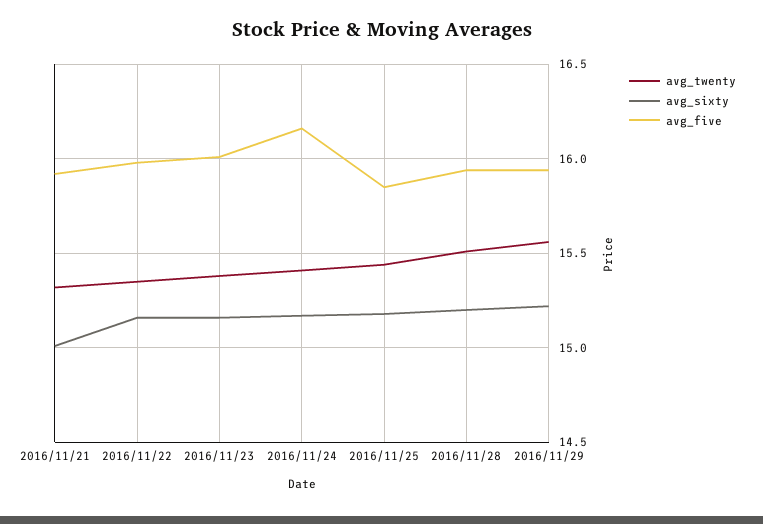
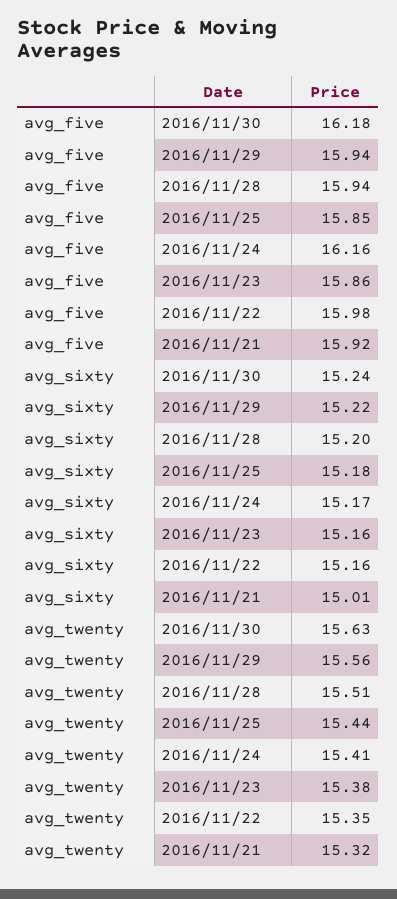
avg_five, 2016/11/23: 16 -> 15.86
avg_five, 2016/11/30: none -> 16.18
avg_sixty, 2016/11/30: none -> 15.24
avg_twenty, 2016/11/30: none -> 15.63

